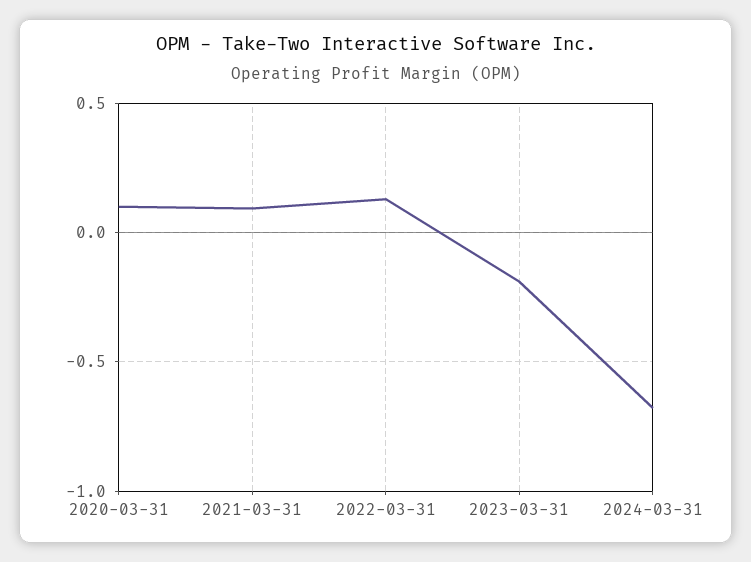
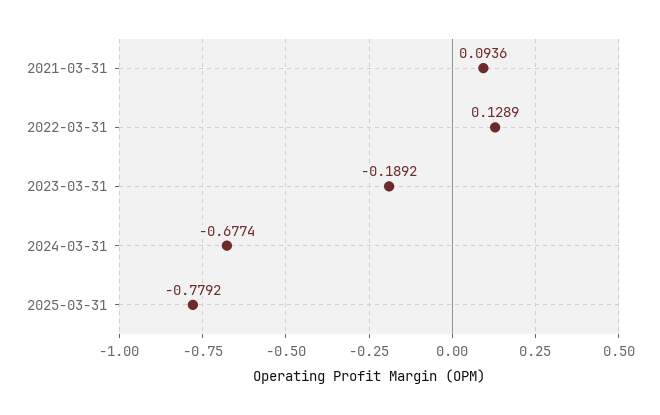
2020-03-31: 0.1 -> none
2025-03-31: none -> -0.7792

